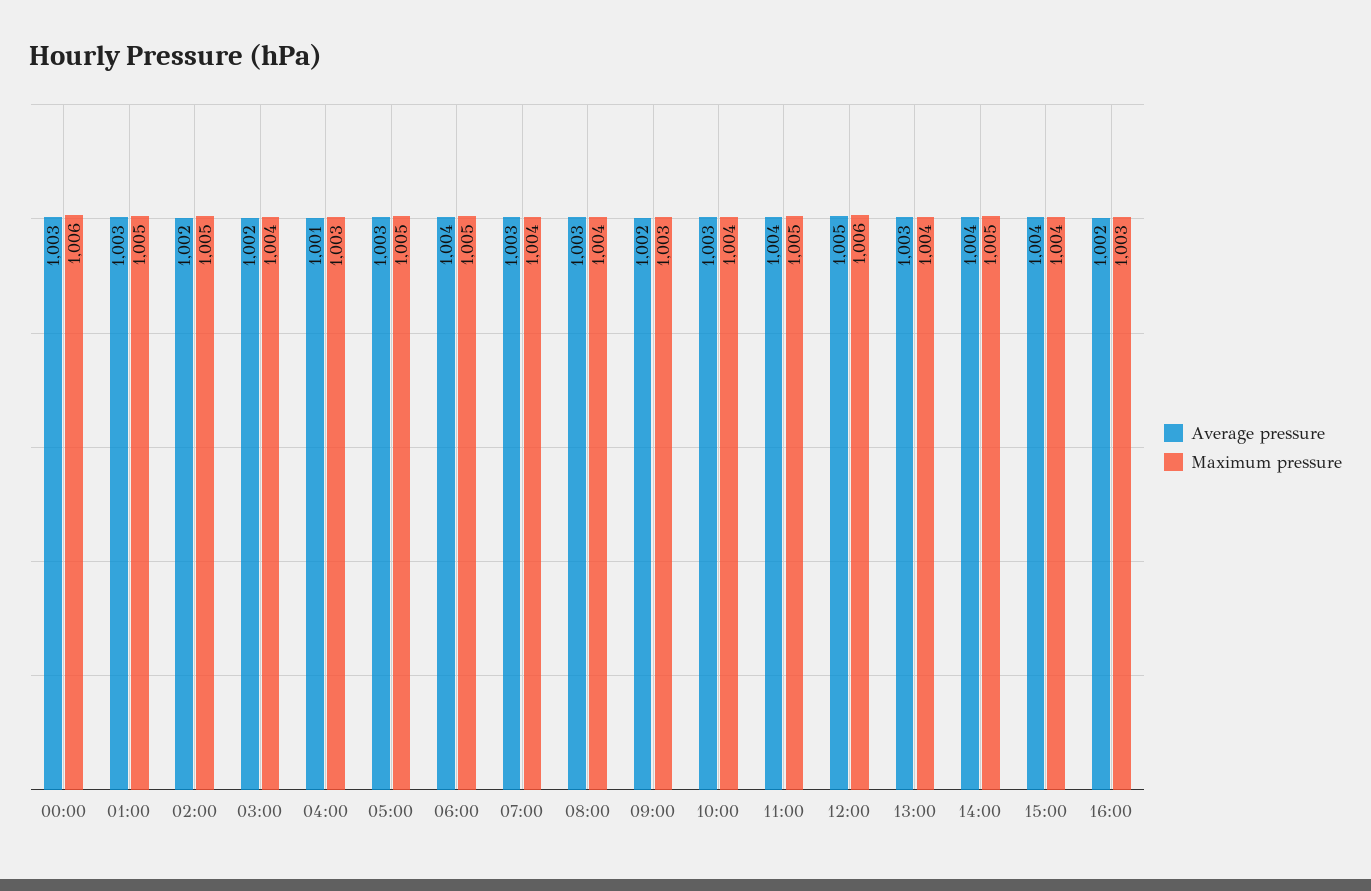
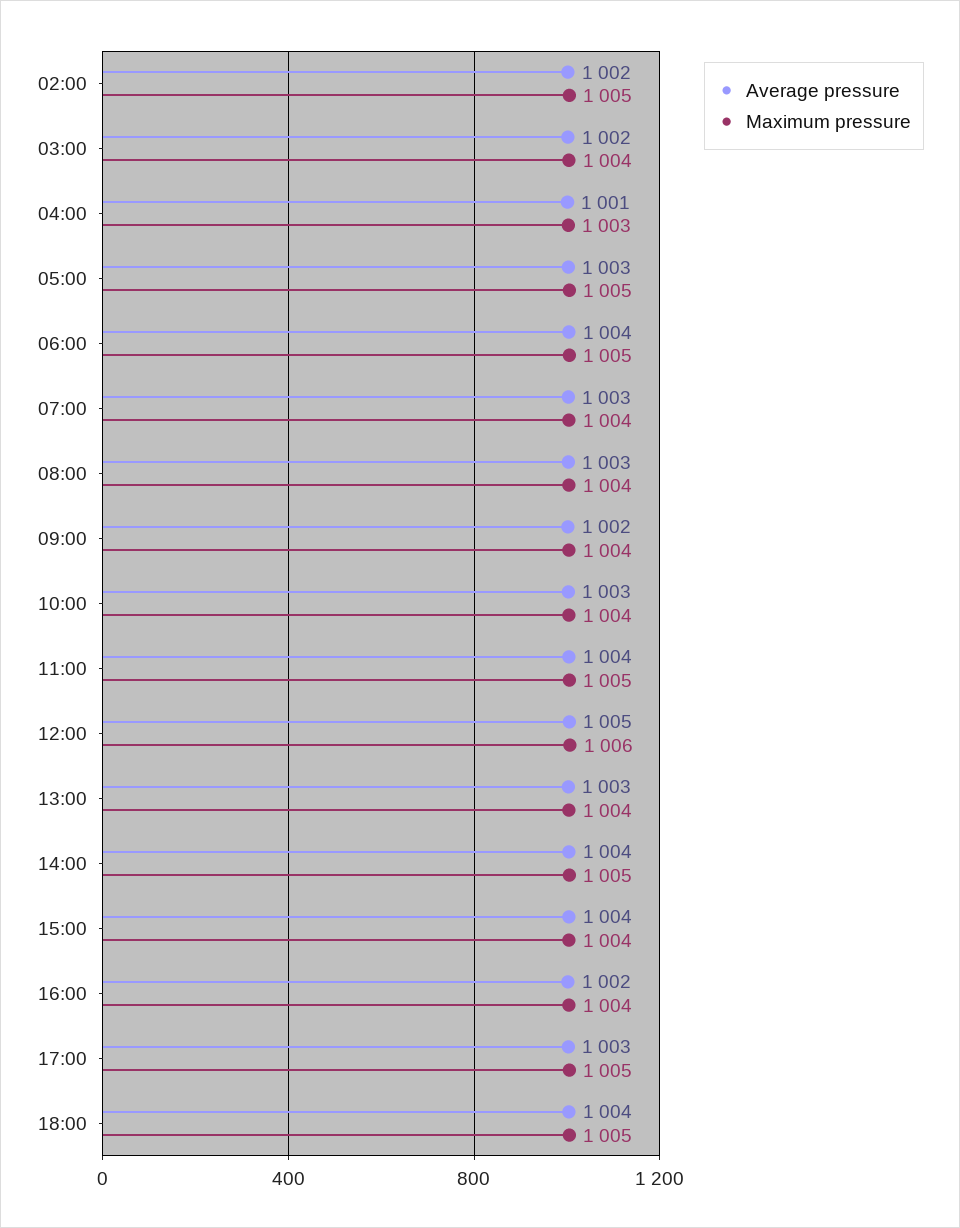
Average pressure, 00:00: 1003 -> none
Maximum pressure, 00:00: 1006 -> none
Average pressure, 01:00: 1003 -> none
Maximum pressure, 01:00: 1005 -> none
Maximum pressure, 09:00: 1003 -> 1004
Maximum pressure, 16:00: 1003 -> 1004
Average pressure, 17:00: none -> 1003
Maximum pressure, 17:00: none -> 1005
Average pressure, 18:00: none -> 1004
Maximum pressure, 18:00: none -> 1005

